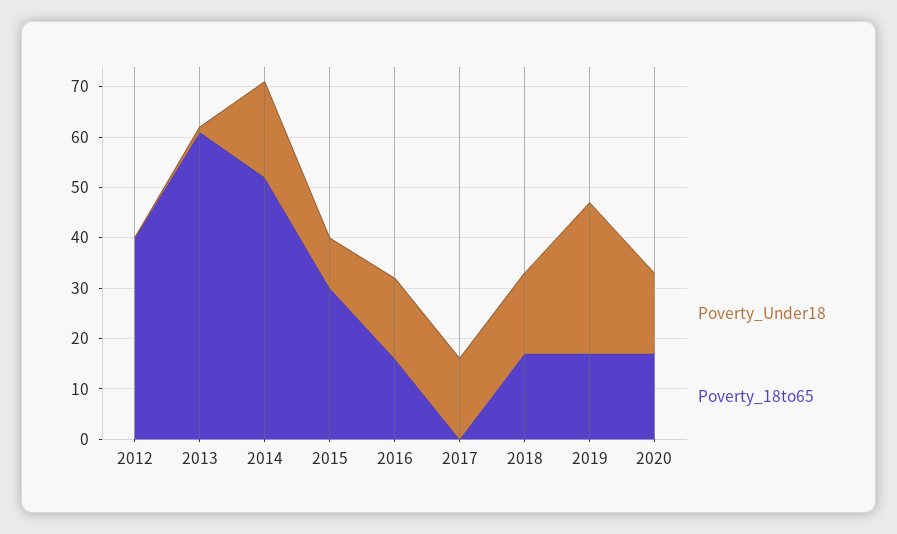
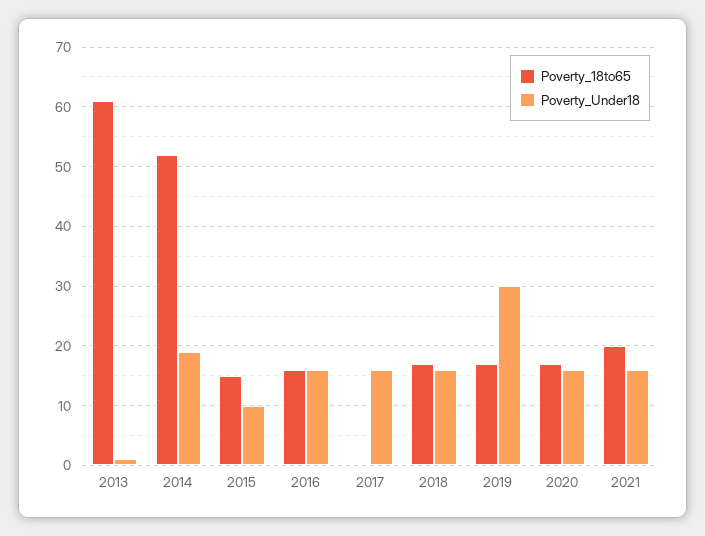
Poverty_Under18, 2012: 0 -> none
Poverty_18to65, 2012: 40 -> none
Poverty_18to65, 2015: 30 -> 15
Poverty_18to65, 2021: none -> 20
Poverty_Under18, 2021: none -> 15

